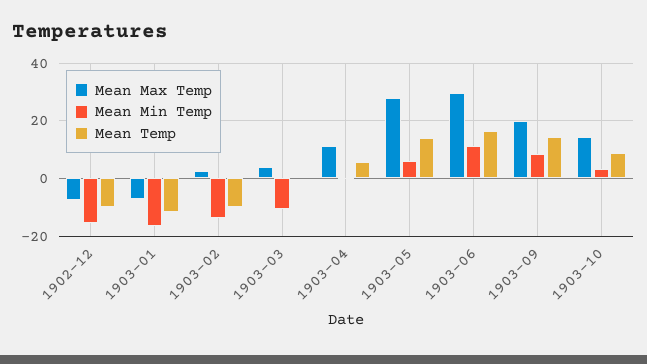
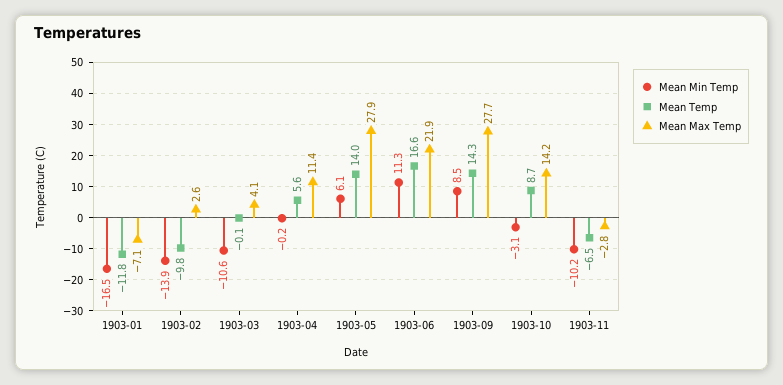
Mean Max Temp, 1902-12: -7.5 -> none
Mean Min Temp, 1902-12: -15 -> none
Mean Temp, 1902-12: -10 -> none
Mean Max Temp, 1903-06: 30 -> 21.9
Mean Max Temp, 1903-09: 20 -> 27.7
Mean Min Temp, 1903-10: 2.5 -> -3.1
Mean Min Temp, 1903-11: none -> -10.2
Mean Temp, 1903-11: none -> -6.5
Mean Max Temp, 1903-11: none -> -2.8

